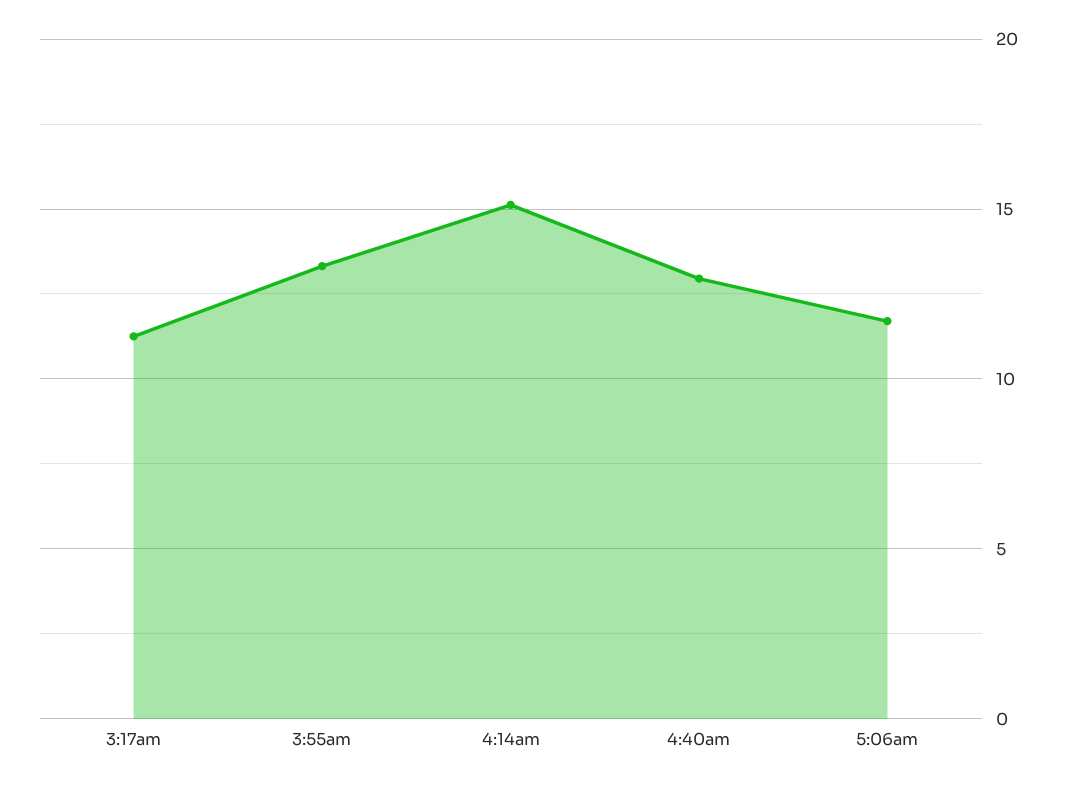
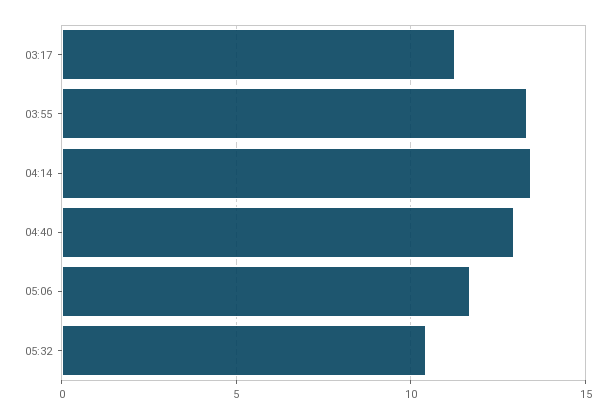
4:14am: 15 -> 13.5
05:32: none -> 10.5

